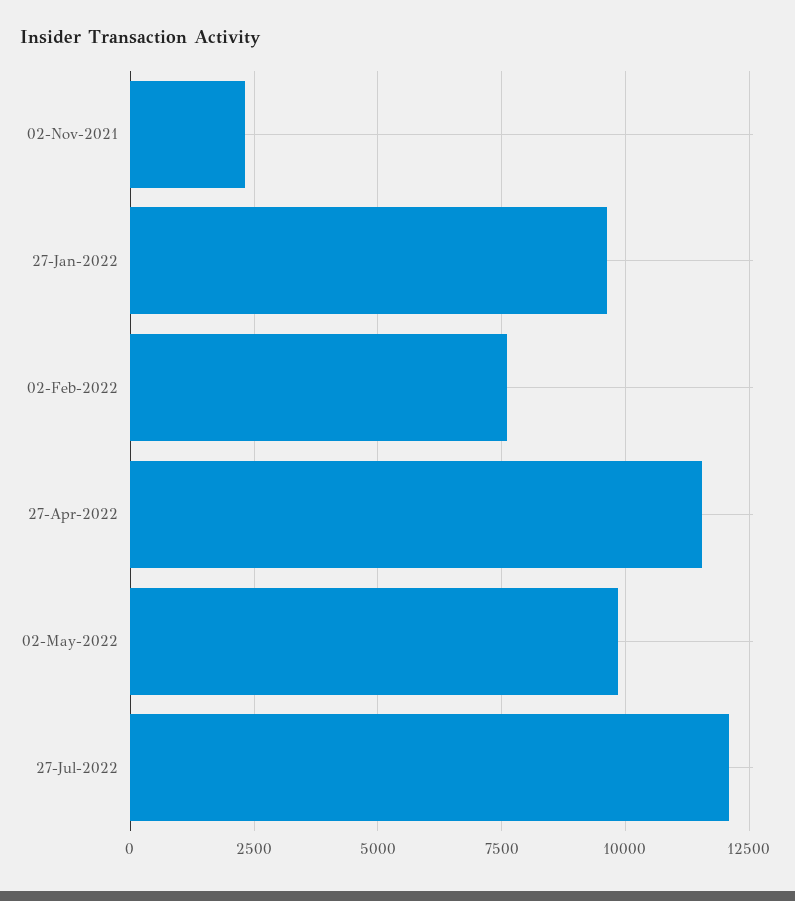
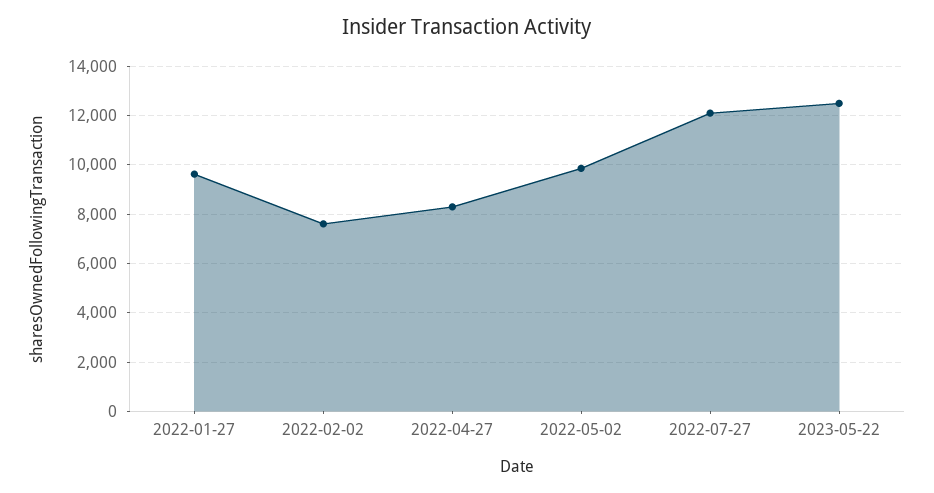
02-Nov-2021: 2250 -> none
27-Apr-2022: 11500 -> 8250
2023-05-22: none -> 12500

